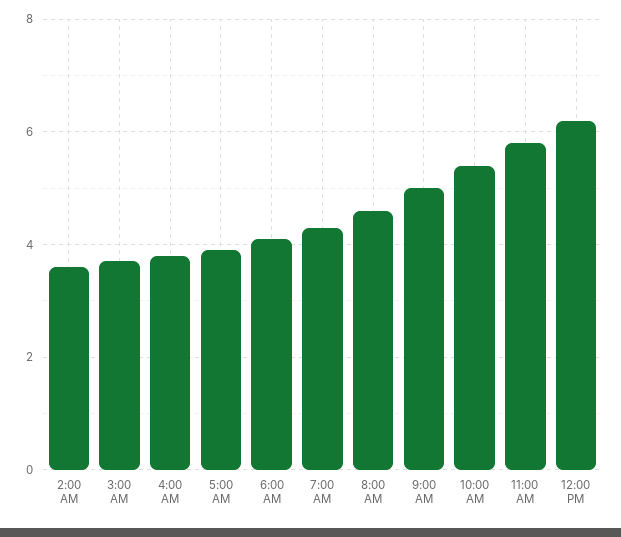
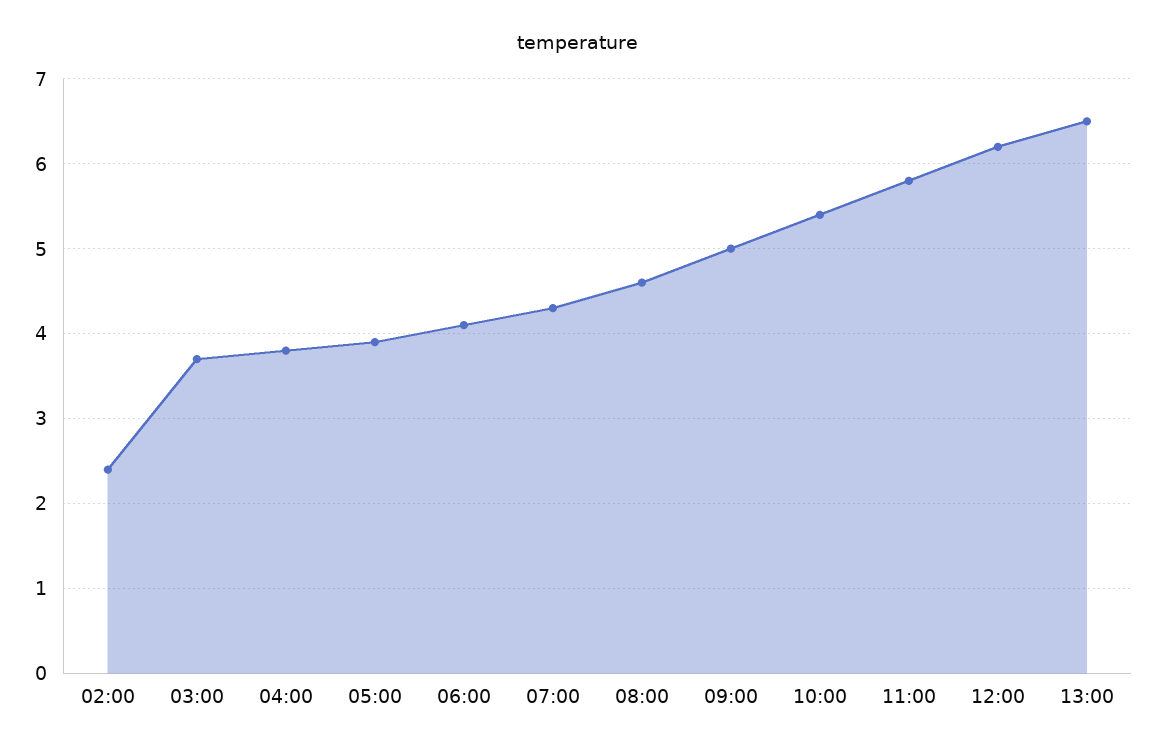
2:00 AM: 3.5 -> 2.4
13:00: none -> 6.5

